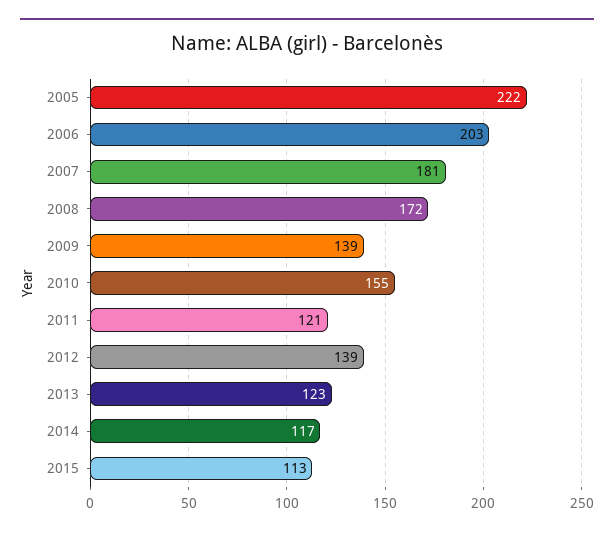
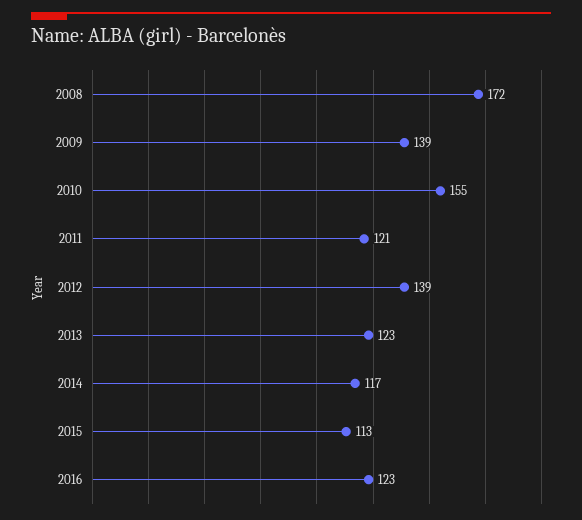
2005: 222 -> none
2006: 203 -> none
2007: 181 -> none
2016: none -> 123

